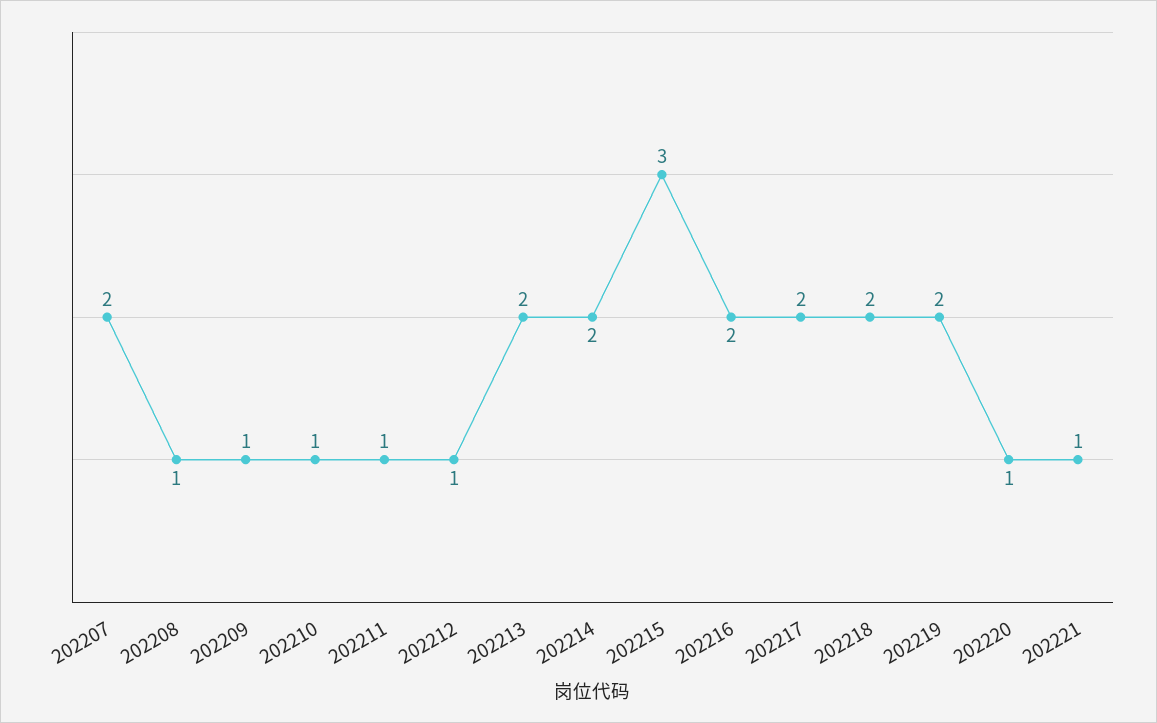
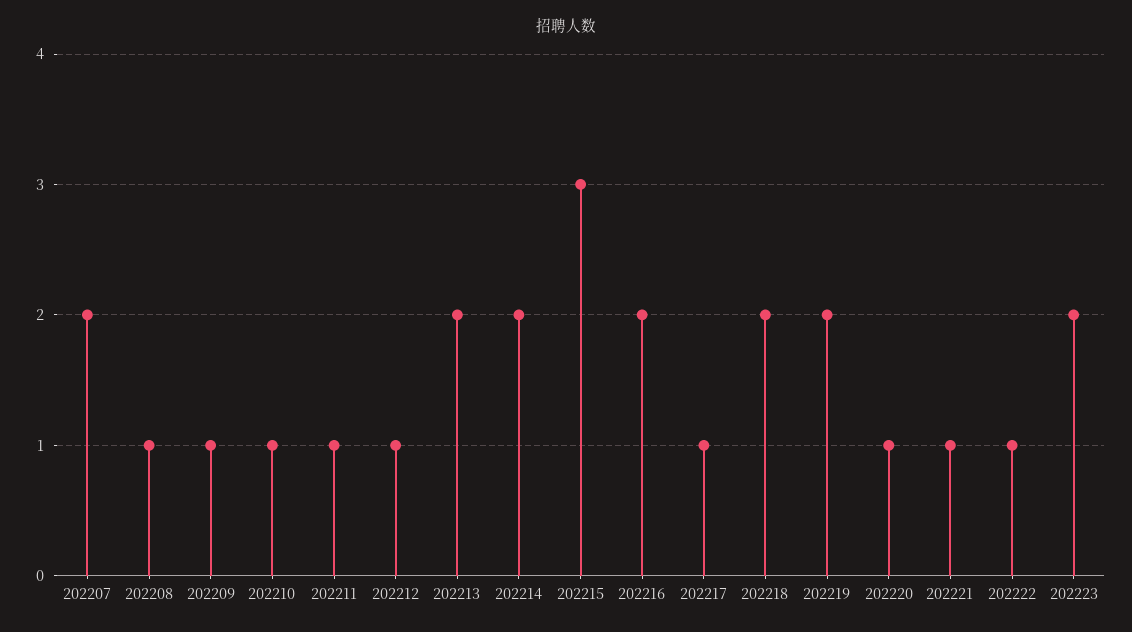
202217: 2 -> 1
202222: none -> 1
202223: none -> 2

